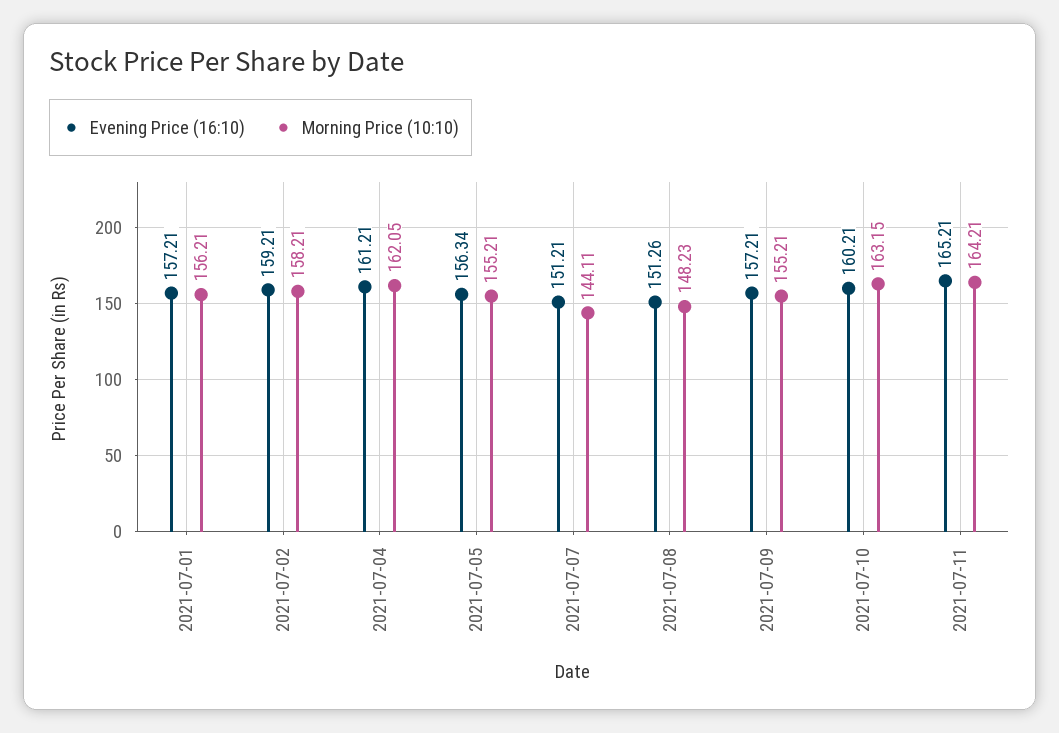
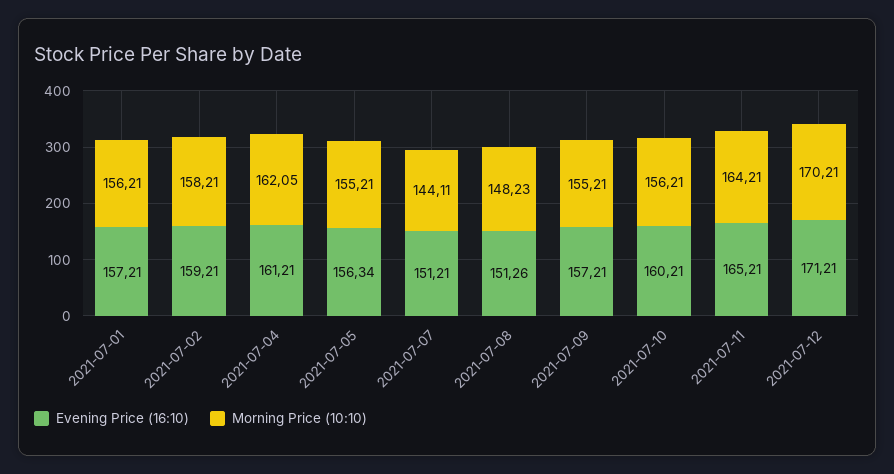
Morning Price (10:10), 2021-07-10: 163.15 -> 156.21
Evening Price (16:10), 2021-07-12: none -> 171.21
Morning Price (10:10), 2021-07-12: none -> 170.21

